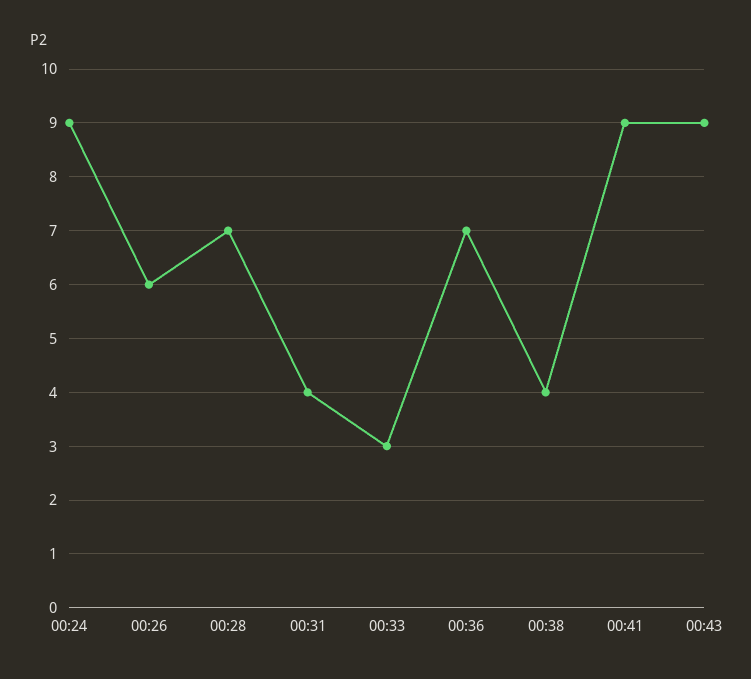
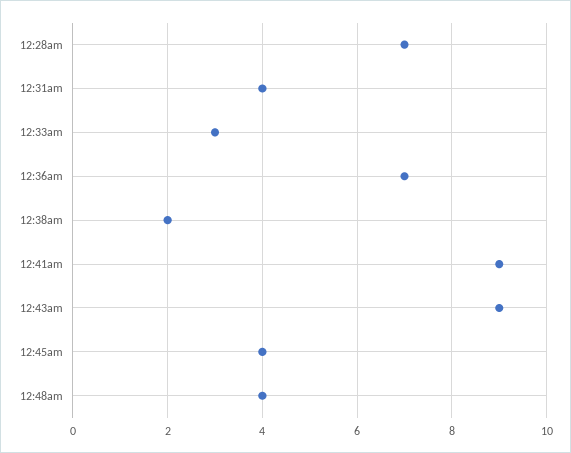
00:24: 9 -> none
00:26: 6 -> none
00:38: 4 -> 2
12:45am: none -> 4
12:48am: none -> 4

